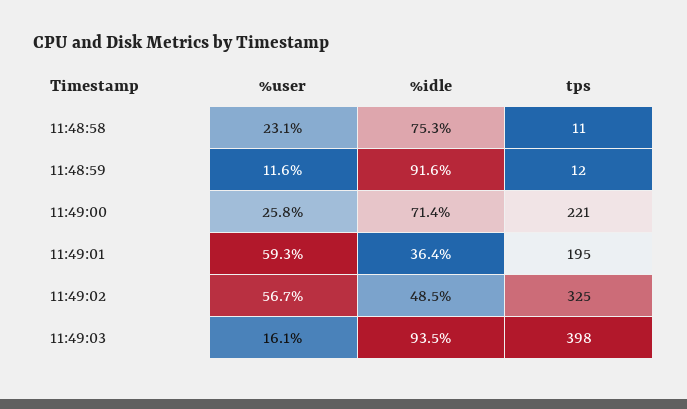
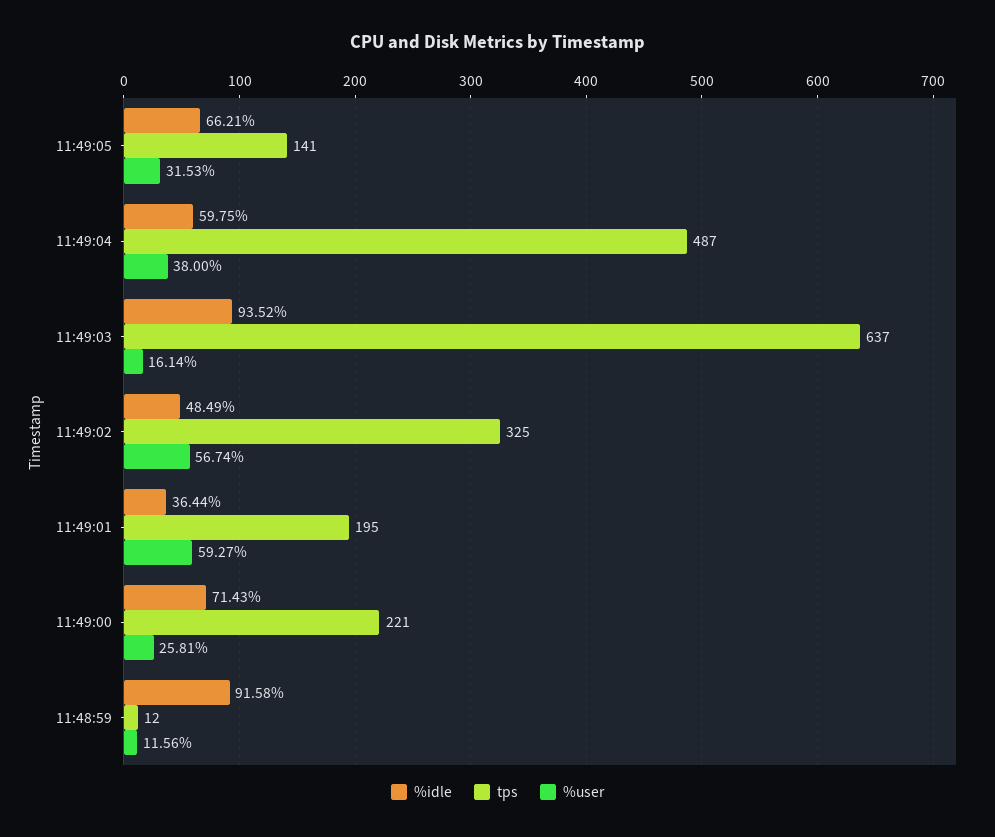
%user, 11:48:58: 23.1 -> none
%idle, 11:48:58: 75.3 -> none
tps, 11:48:58: 11 -> none
tps, 11:49:03: 398 -> 637
%idle, 11:49:05: none -> 66.21
tps, 11:49:05: none -> 141
%user, 11:49:05: none -> 31.53
%idle, 11:49:04: none -> 59.75
tps, 11:49:04: none -> 487
%user, 11:49:04: none -> 38

